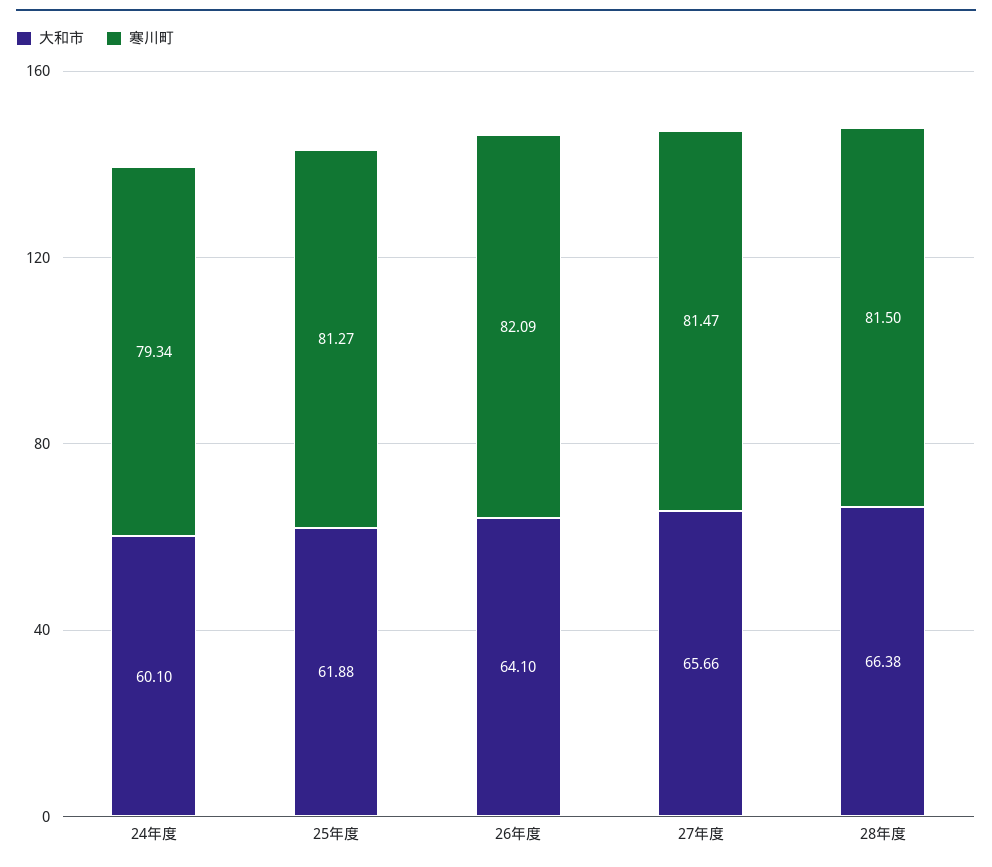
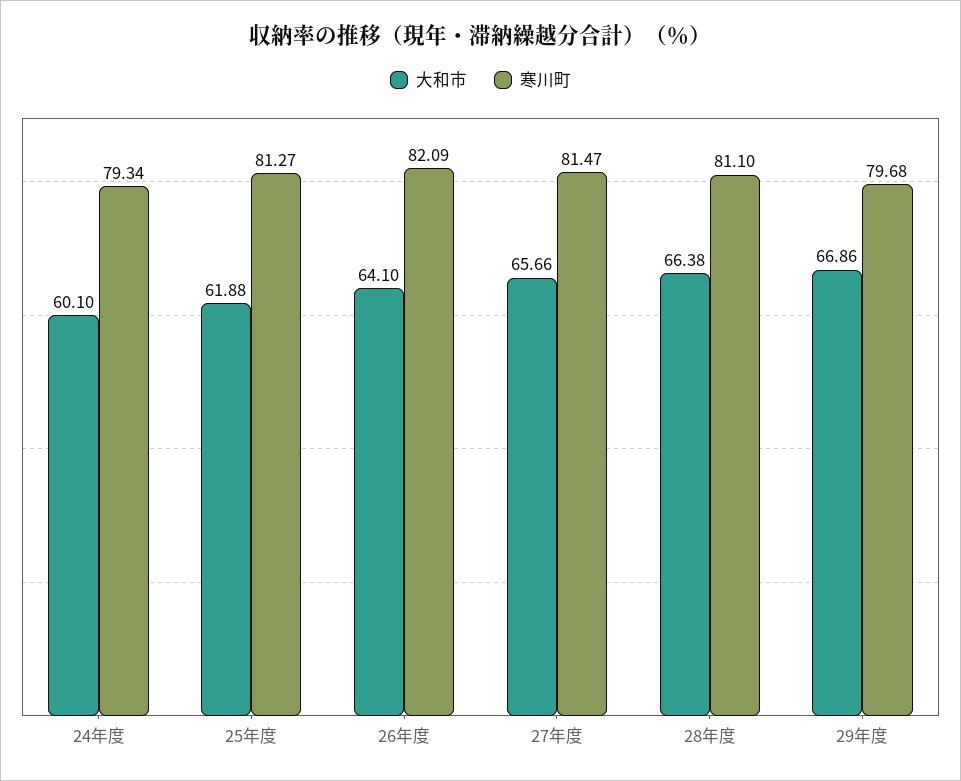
寒川町, 28年度: 81.5 -> 81.1
大和市, 29年度: none -> 66.86
寒川町, 29年度: none -> 79.68

